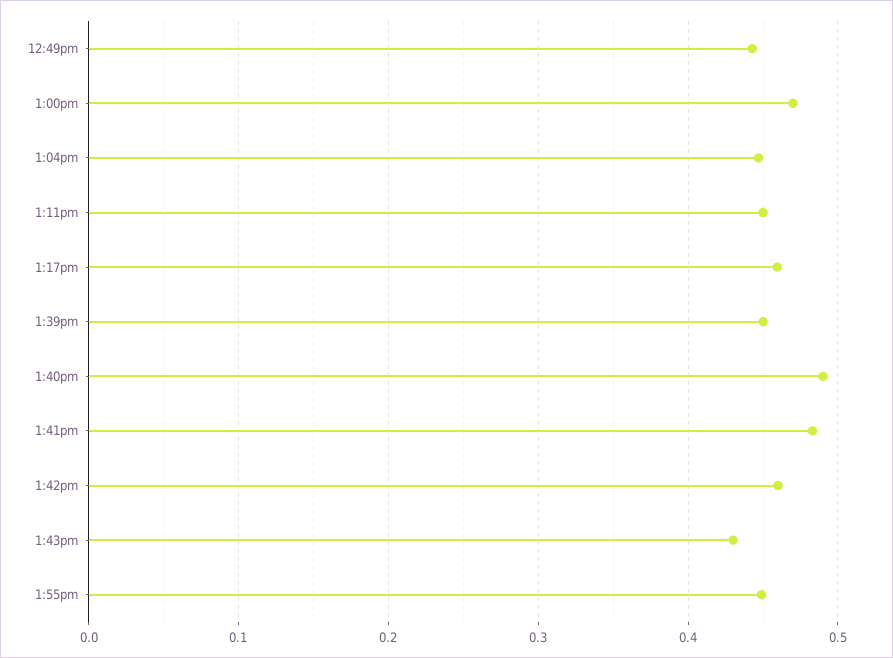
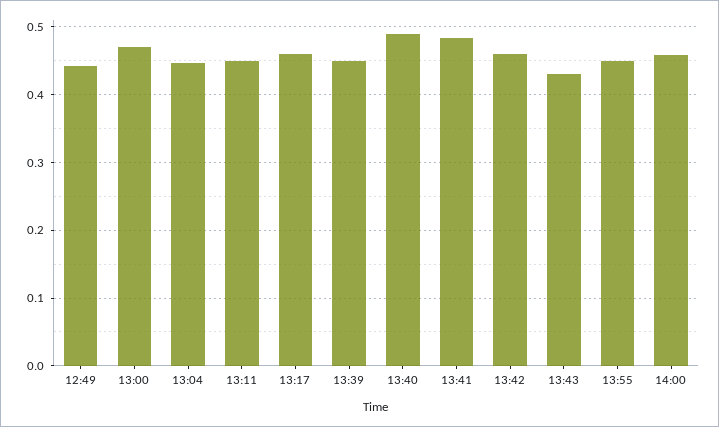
14:00: none -> 0.46

